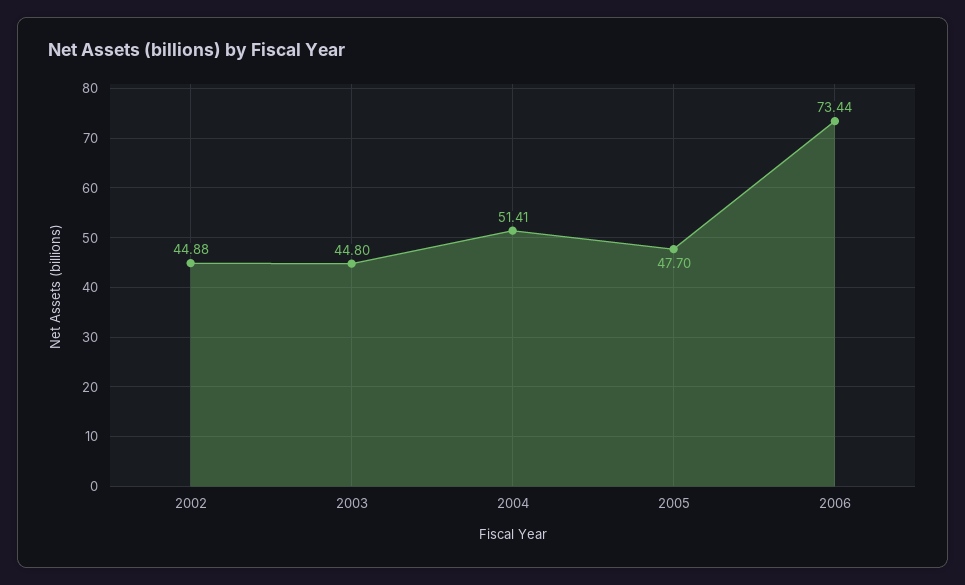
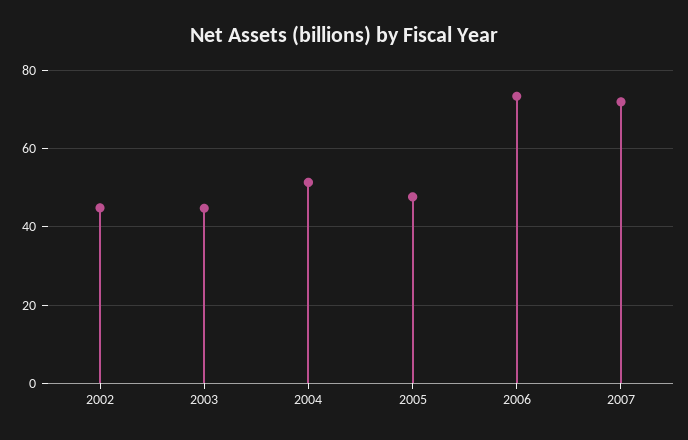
2007: none -> 72

